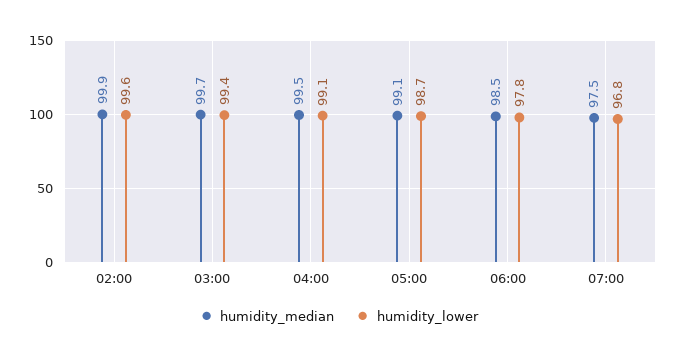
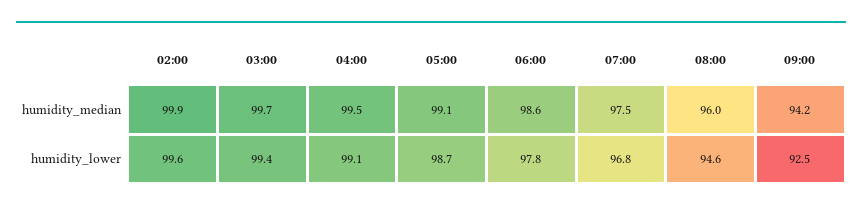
humidity_median, 06:00: 98.5 -> 98.6
humidity_median, 08:00: none -> 96
humidity_median, 09:00: none -> 94.2
humidity_lower, 08:00: none -> 94.6
humidity_lower, 09:00: none -> 92.5

